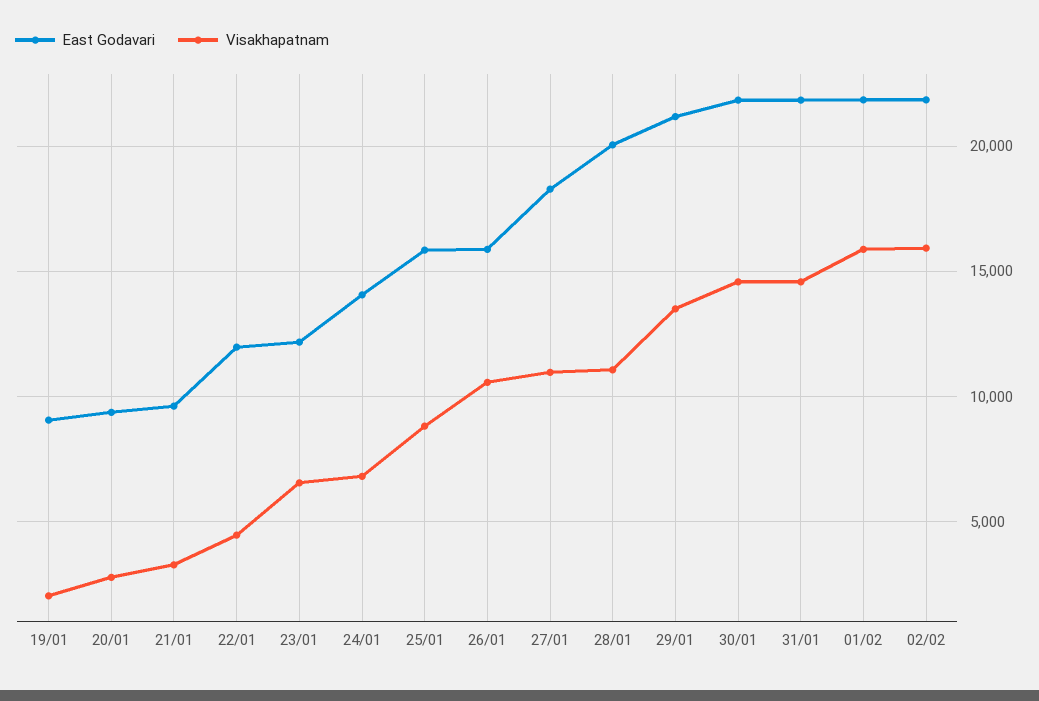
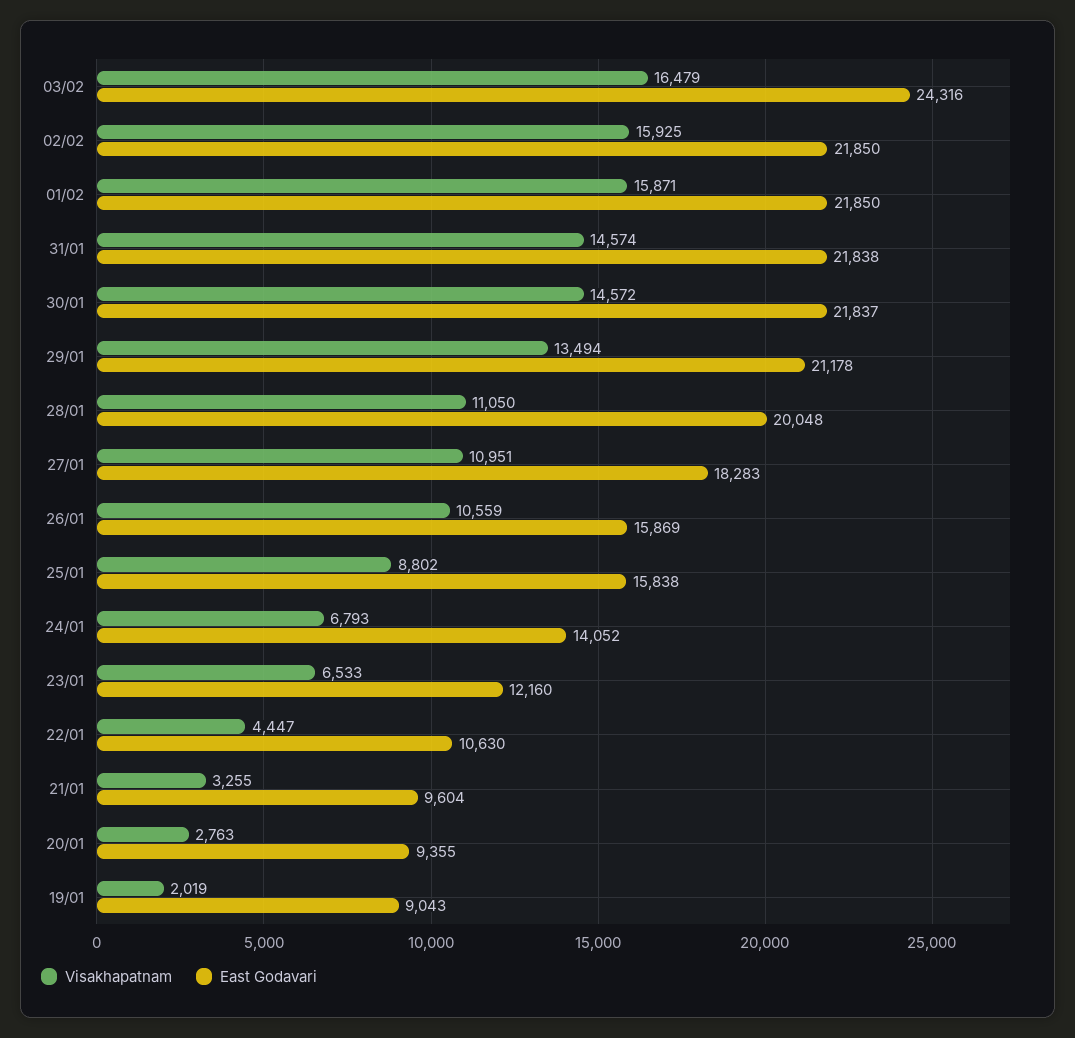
East Godavari, 22/01: 12000 -> 10630
Visakhapatnam, 03/02: none -> 16479
East Godavari, 03/02: none -> 24316

